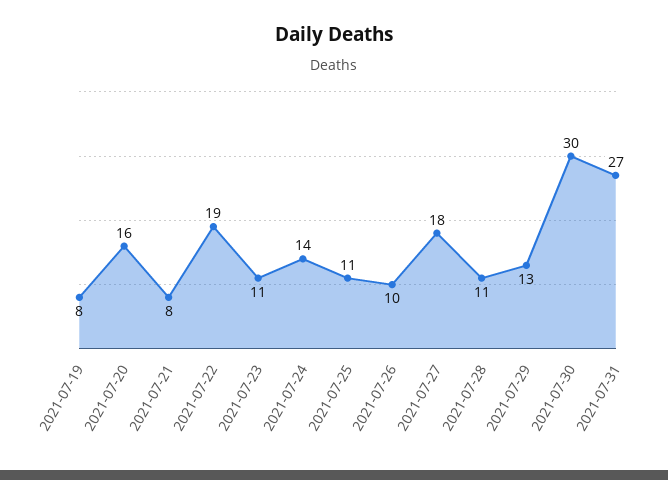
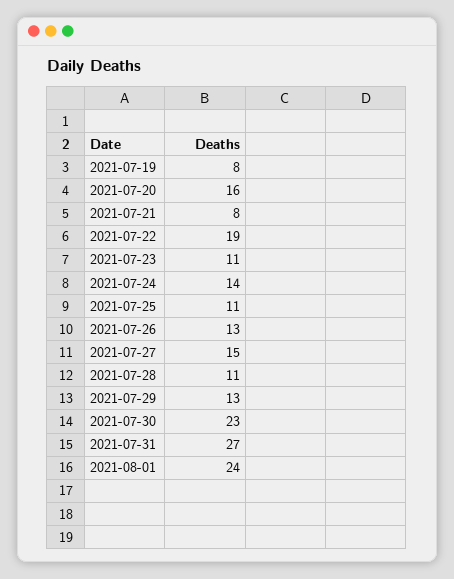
2021-07-26: 10 -> 13
2021-07-27: 18 -> 15
2021-07-30: 30 -> 23
2021-08-01: none -> 24

